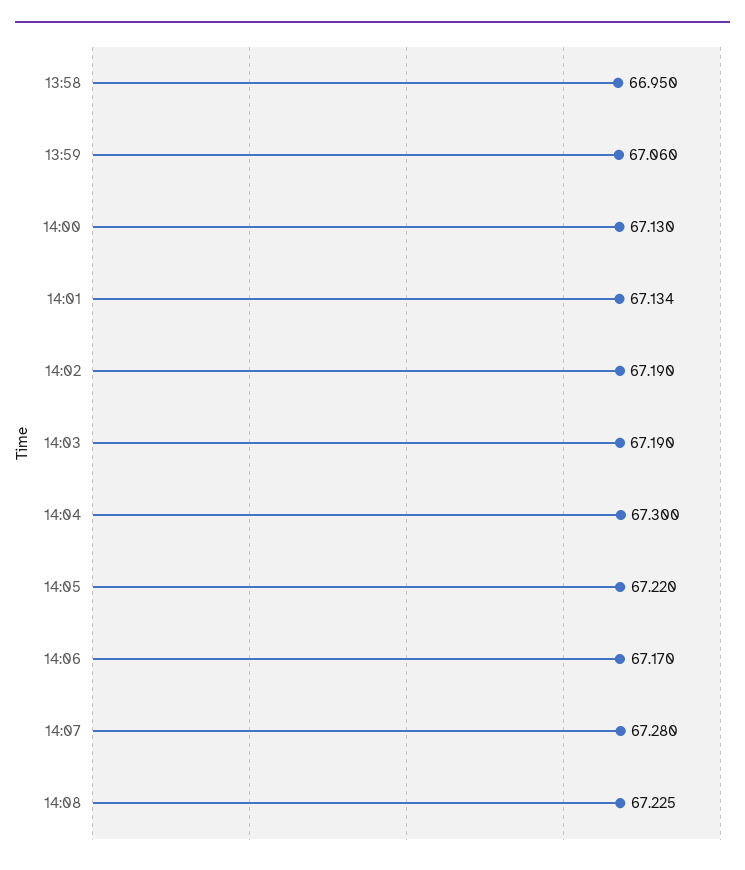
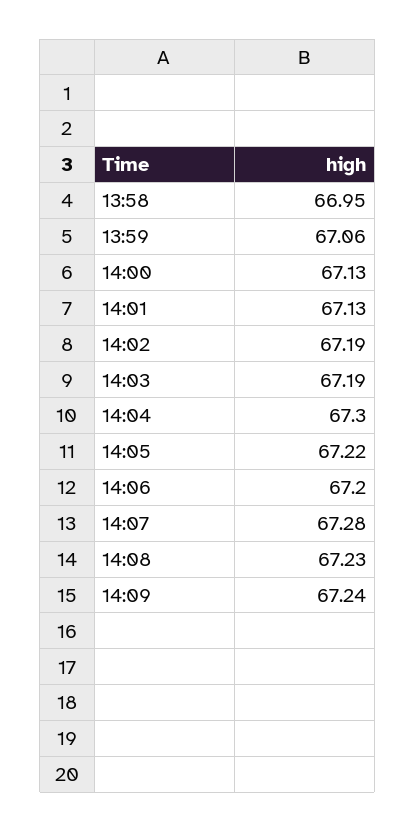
14:06: 67.17 -> 67.2
14:09: none -> 67.24

